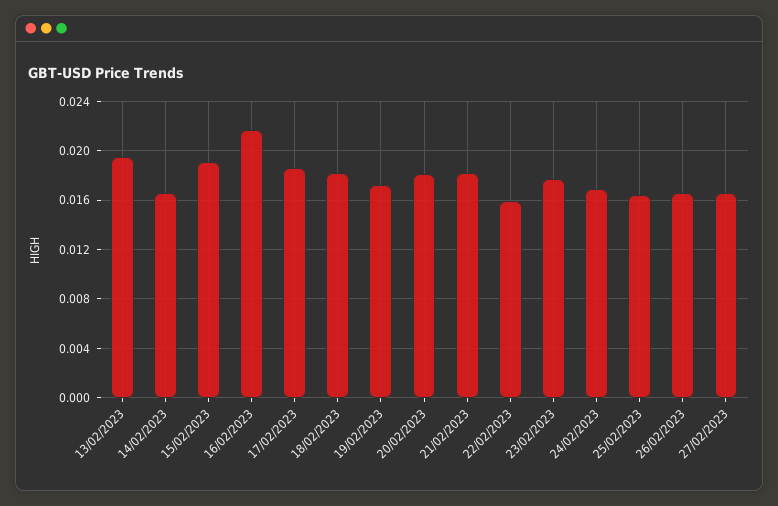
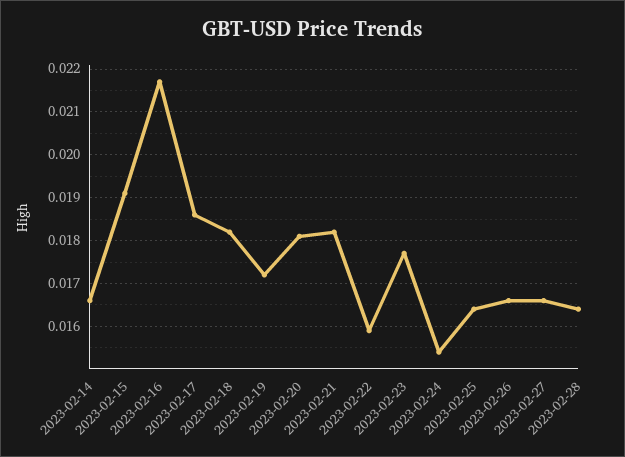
13/02/2023: 0.0195 -> none
24/02/2023: 0.017 -> 0.0155
2023-02-28: none -> 0.0165

